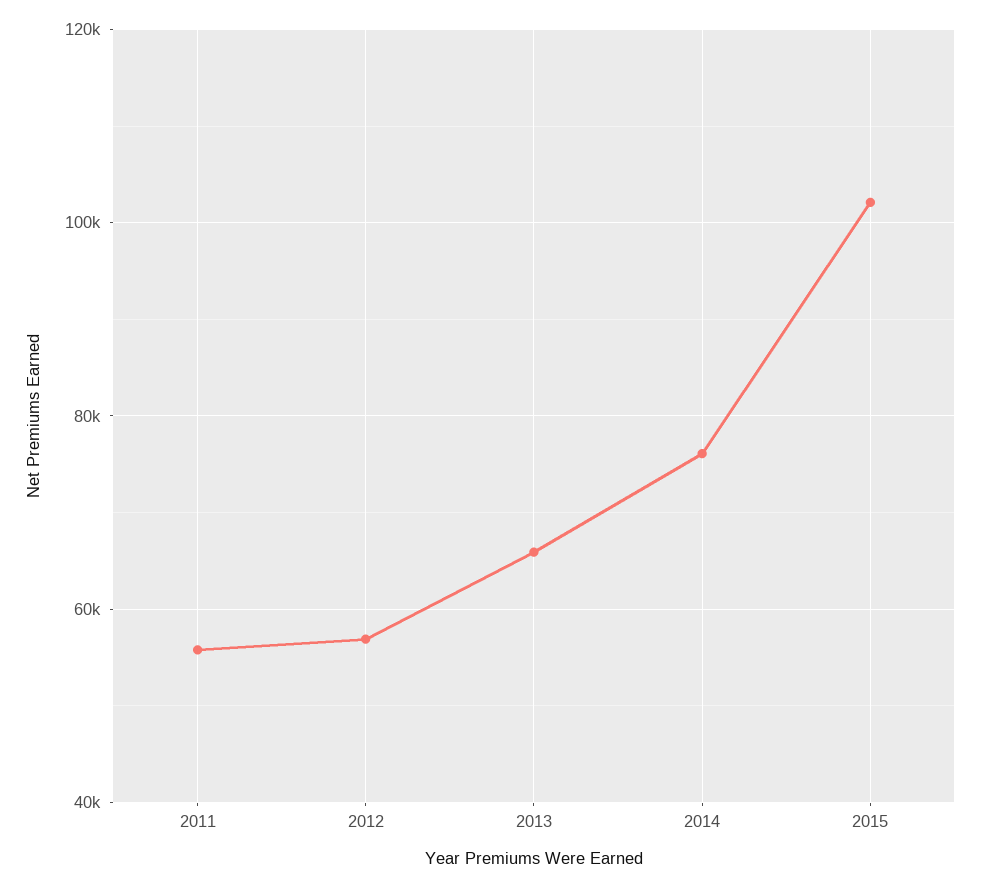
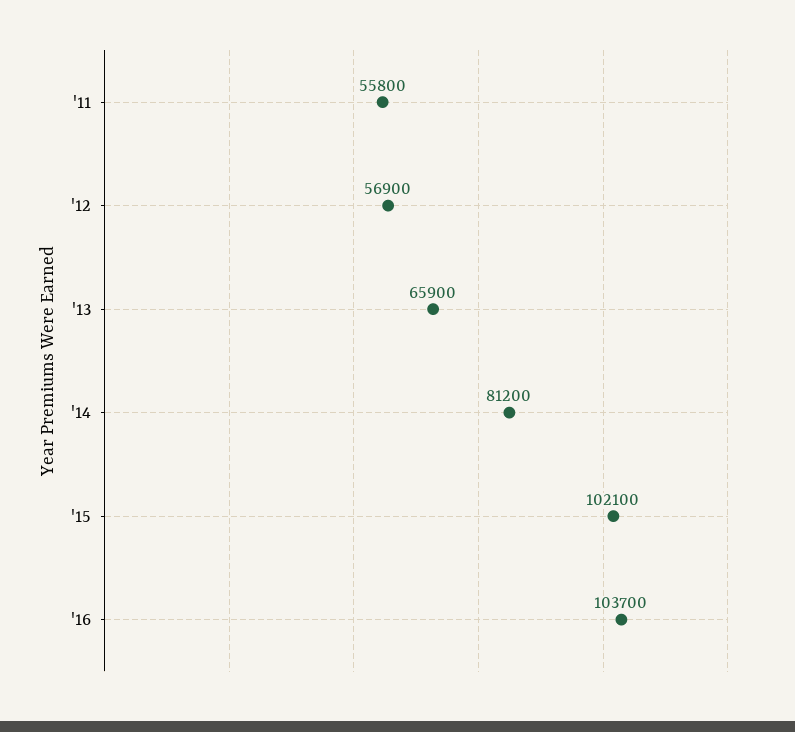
2014: 76000 -> 81200
'16: none -> 103700

